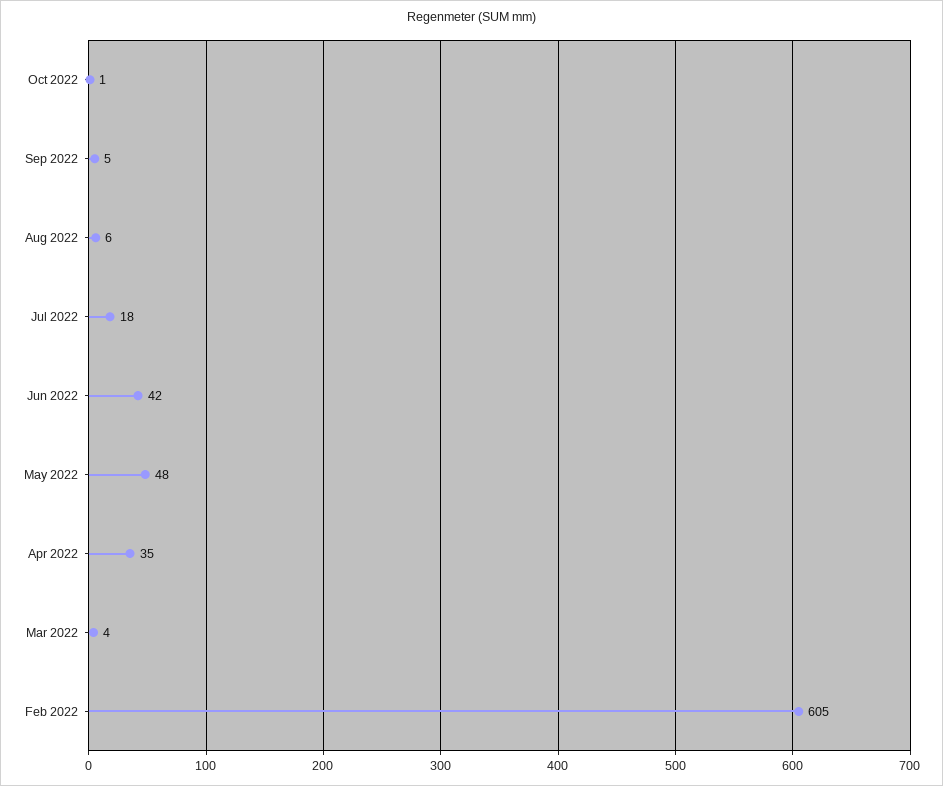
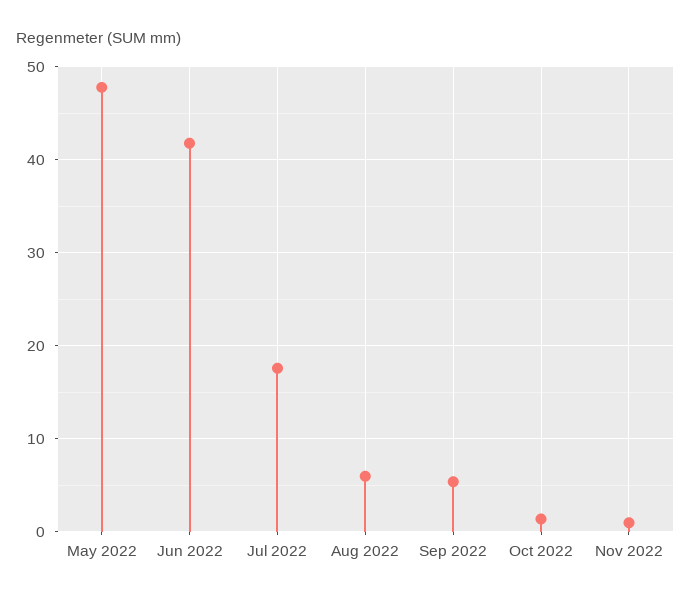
Apr 2022: 35 -> none
Mar 2022: 4 -> none
Feb 2022: 605 -> none
Nov 2022: none -> 1

